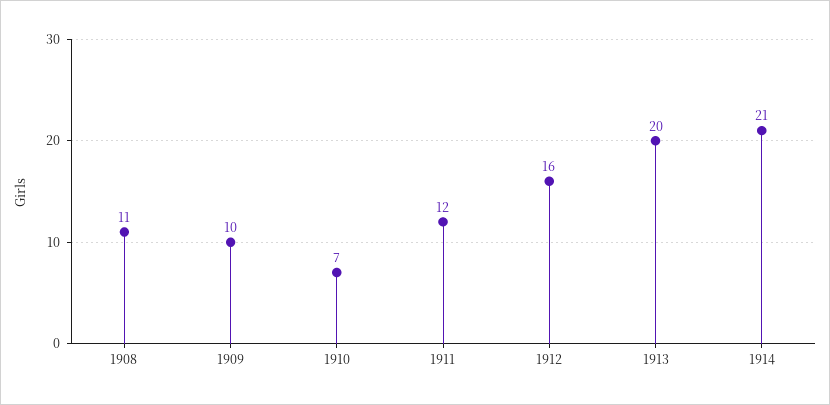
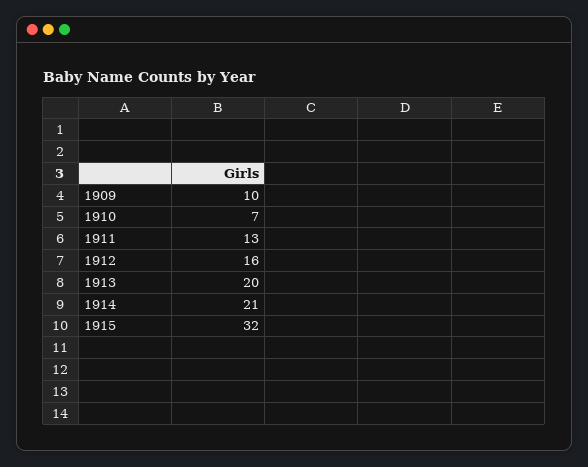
1908: 11 -> none
1911: 12 -> 13
1915: none -> 32

